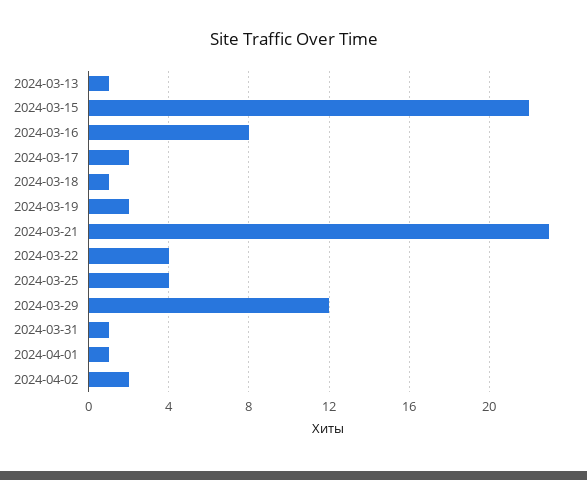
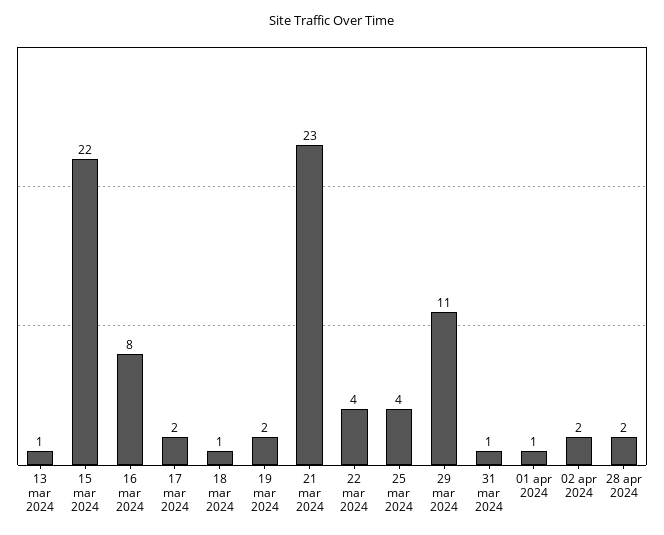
2024-03-29: 12 -> 11
28 apr 2024: none -> 2

